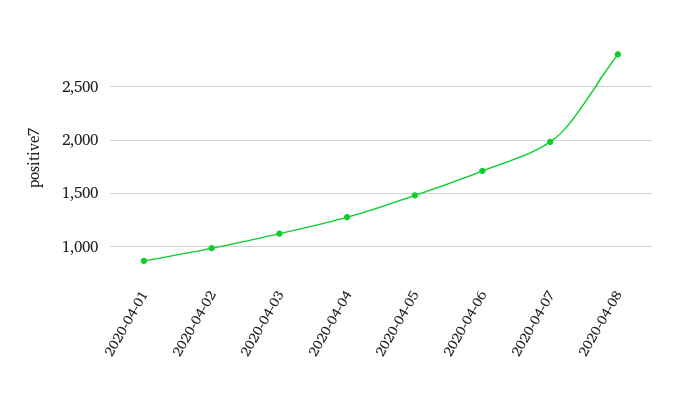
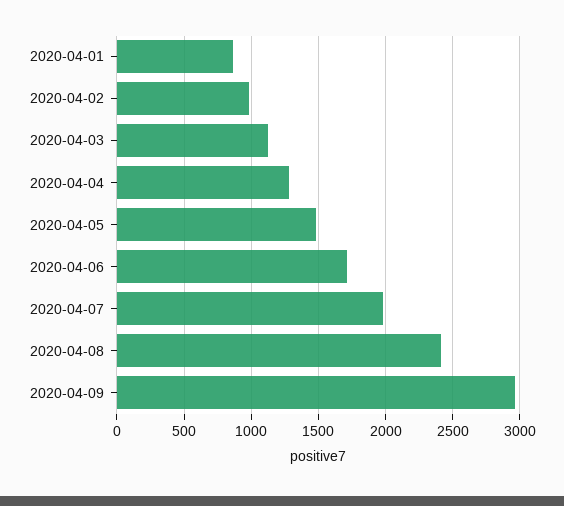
2020-04-08: 2800 -> 2400
2020-04-09: none -> 2950

